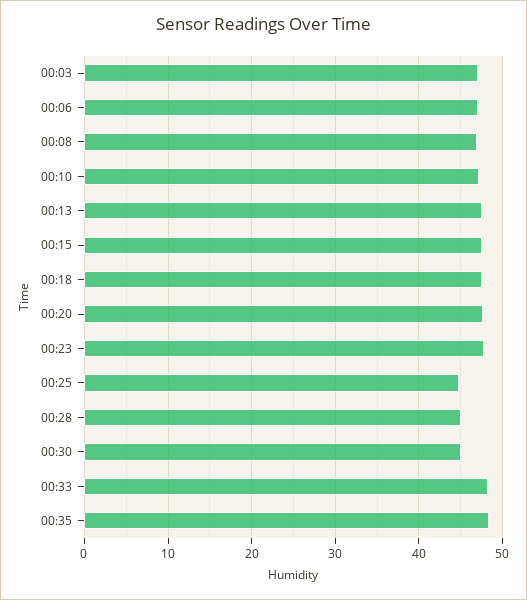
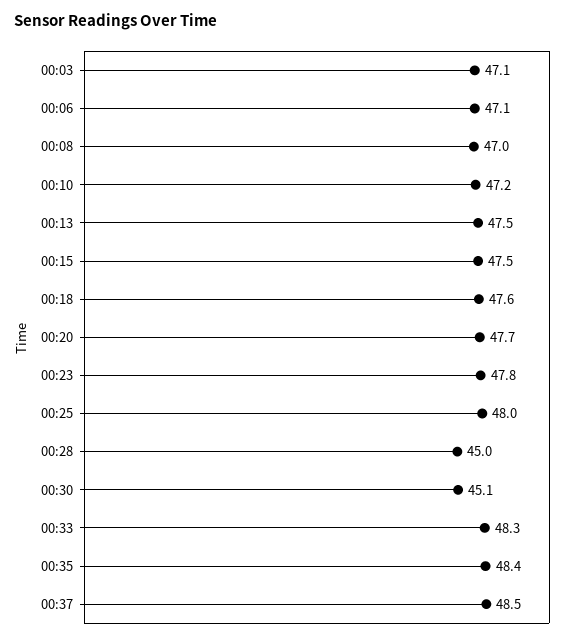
00:25: 45 -> 48
00:37: none -> 48.5

